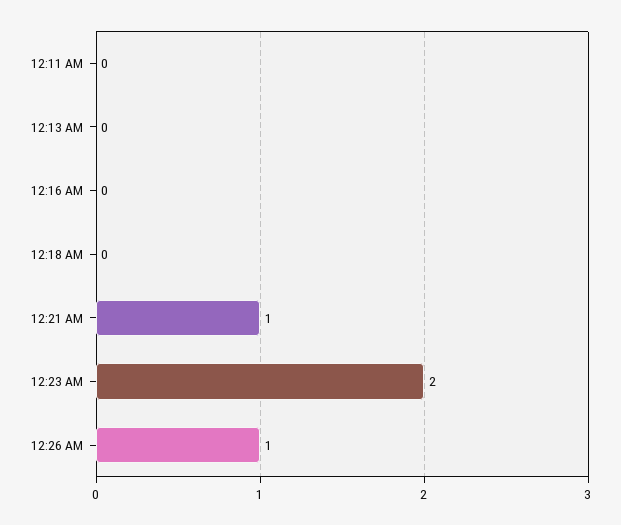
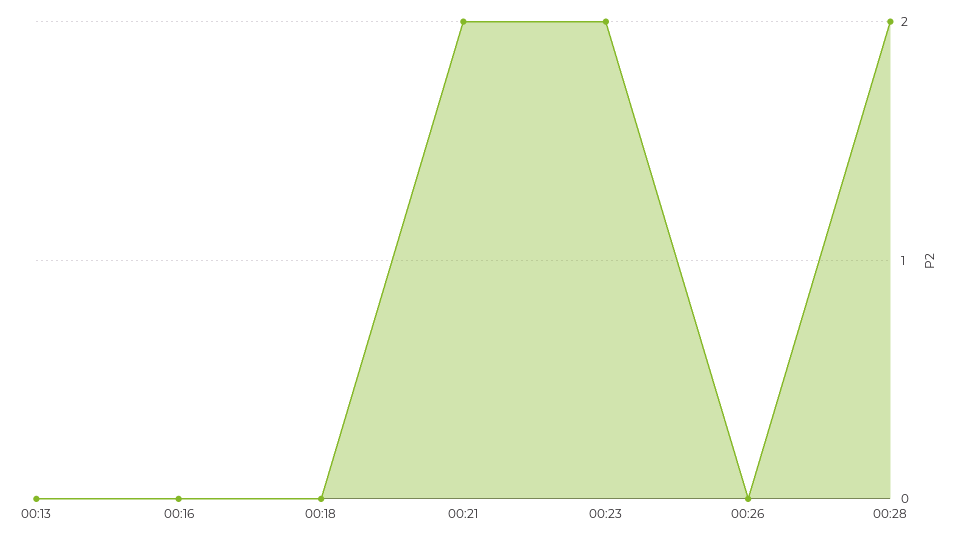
12:11 AM: 0 -> none
12:21 AM: 1 -> 2
12:26 AM: 1 -> 0
00:28: none -> 2

